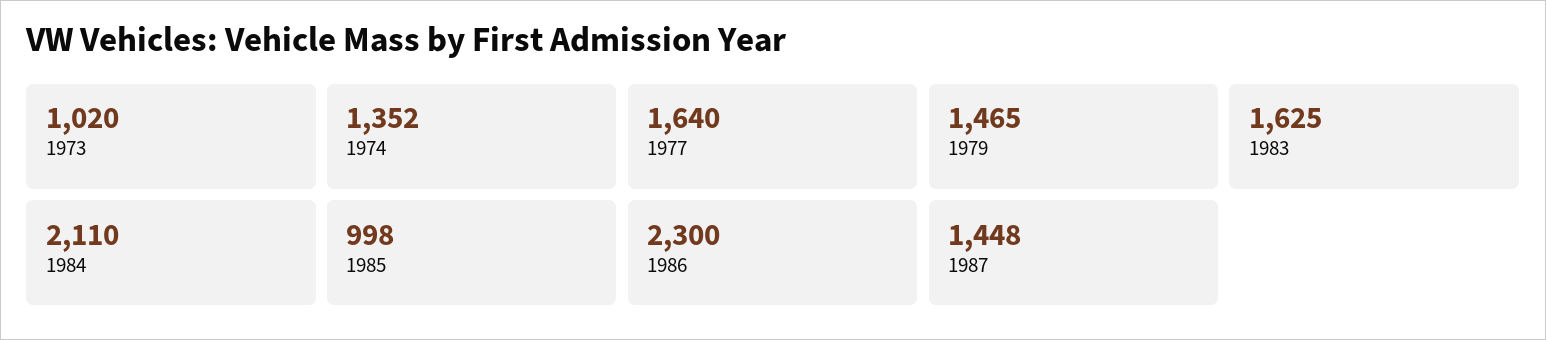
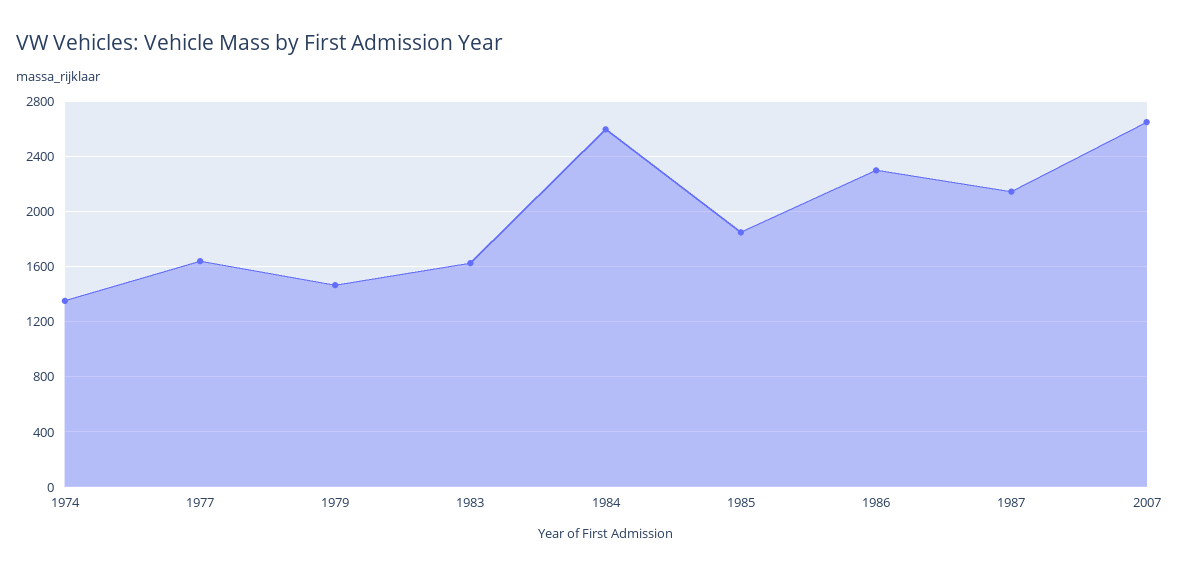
1973: 1020 -> none
1984: 2110 -> 2600
1985: 998 -> 1850
1987: 1448 -> 2150
2007: none -> 2650

